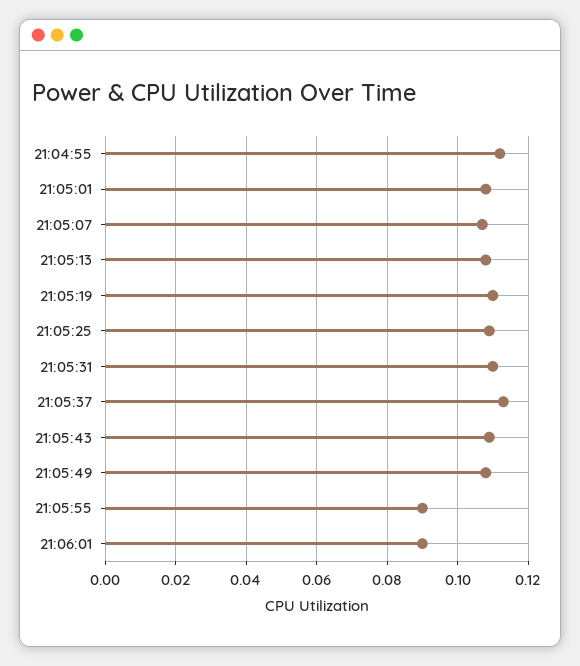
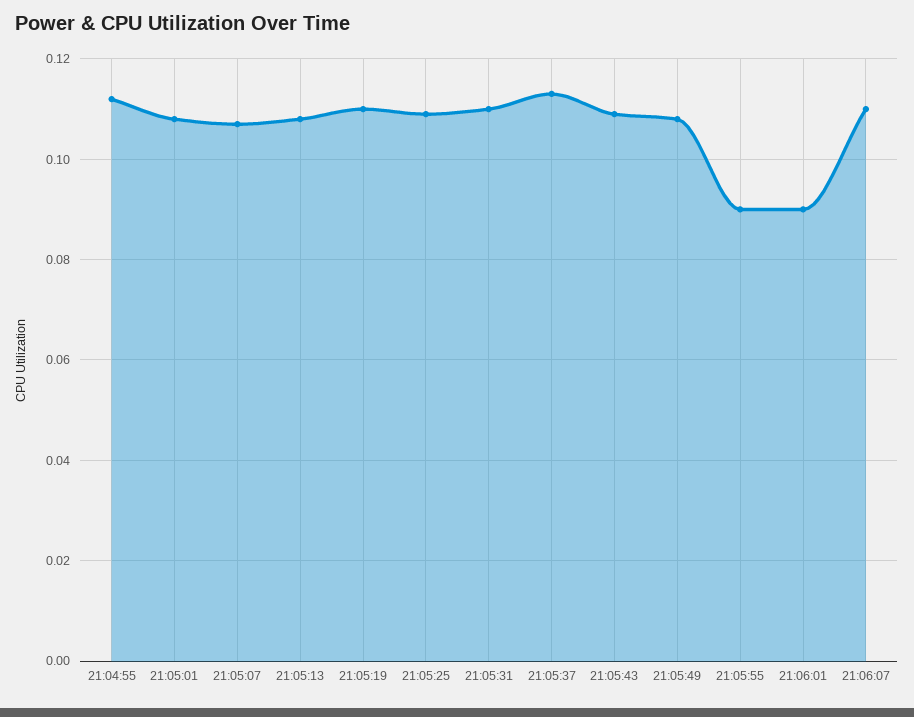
21:06:07: none -> 0.11

